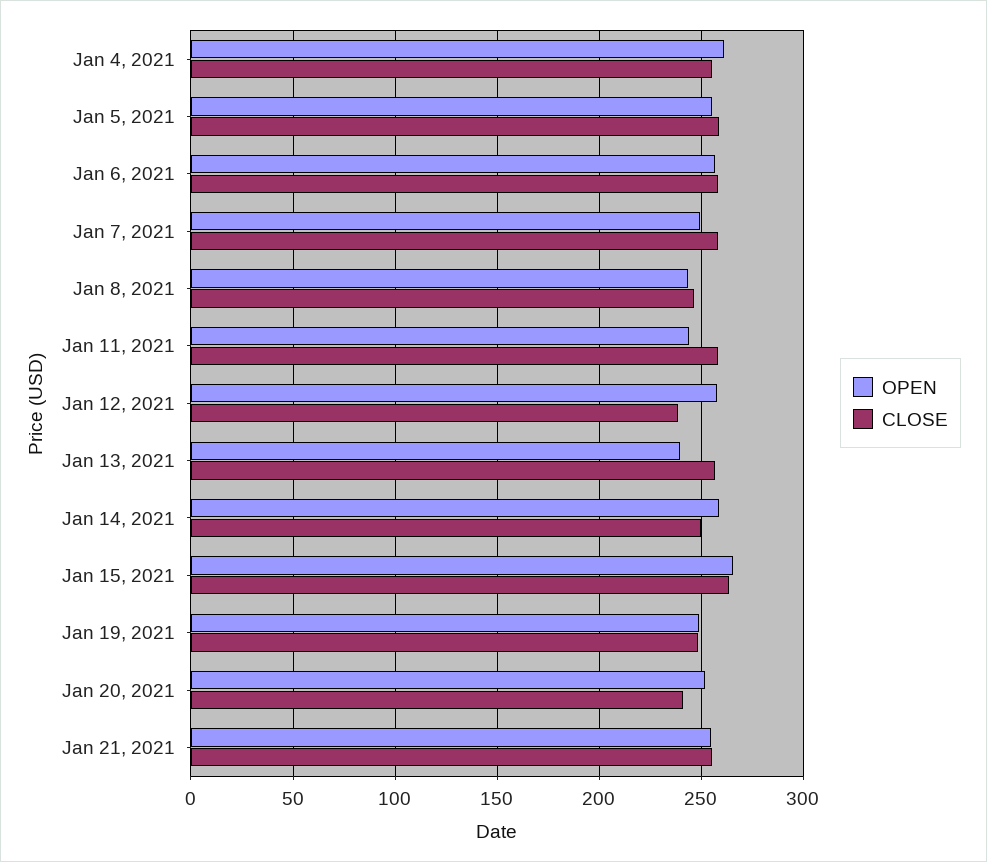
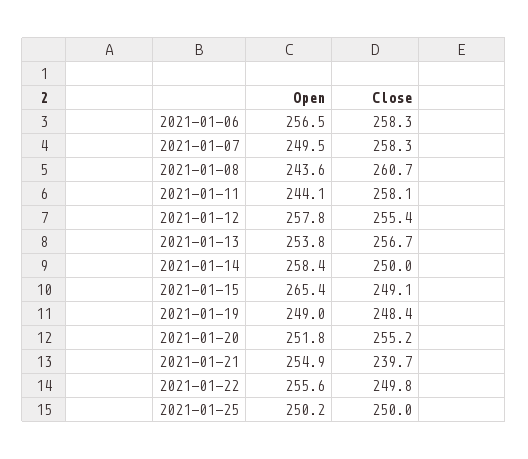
OPEN, Jan 4, 2021: 260 -> none
CLOSE, Jan 4, 2021: 255 -> none
OPEN, Jan 5, 2021: 255 -> none
CLOSE, Jan 5, 2021: 260 -> none
CLOSE, Jan 8, 2021: 245 -> 260.7
CLOSE, Jan 12, 2021: 240 -> 255.4
OPEN, Jan 13, 2021: 240 -> 253.8
CLOSE, Jan 15, 2021: 265 -> 249.1
CLOSE, Jan 20, 2021: 240 -> 255.2
CLOSE, Jan 21, 2021: 255 -> 239.7
OPEN, 2021-01-22: none -> 255.6
CLOSE, 2021-01-22: none -> 249.8
OPEN, 2021-01-25: none -> 250.2
CLOSE, 2021-01-25: none -> 250

